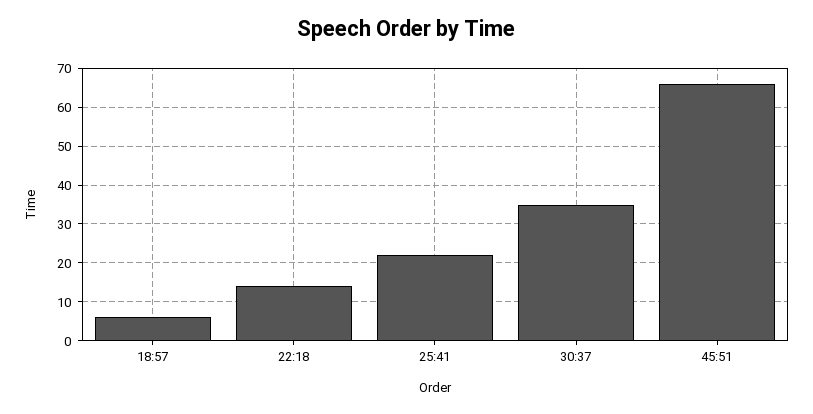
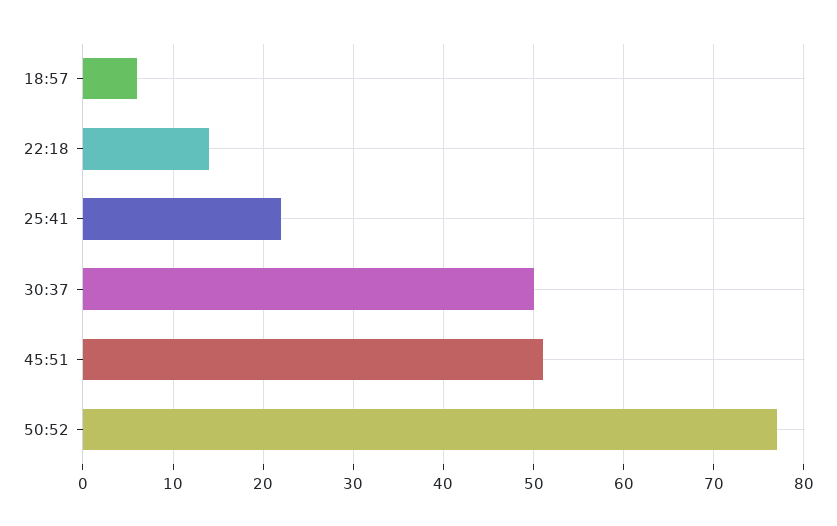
30:37: 35 -> 50
45:51: 65 -> 51
50:52: none -> 77

